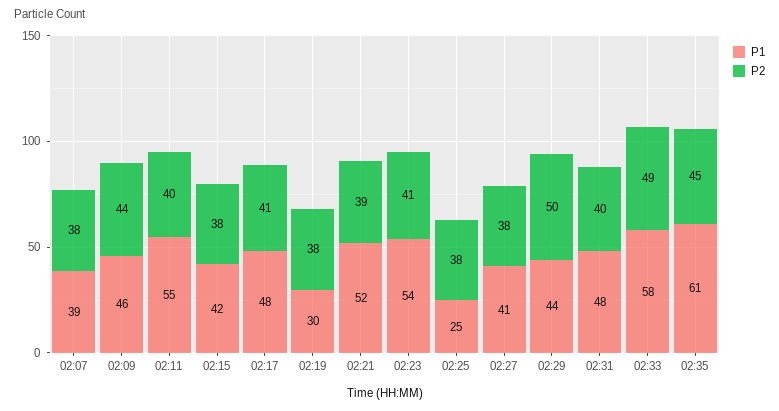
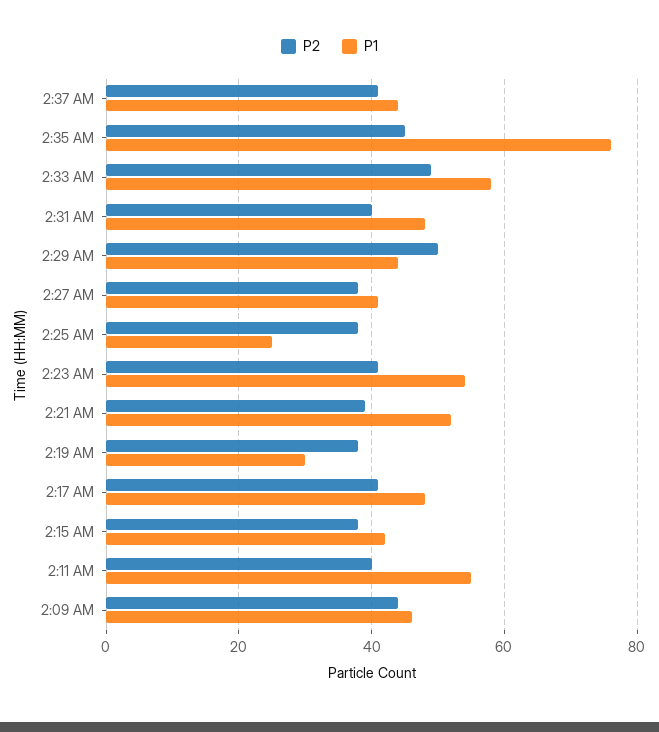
P1, 02:07: 39 -> none
P2, 02:07: 38 -> none
P1, 02:35: 61 -> 75
P2, 2:37 AM: none -> 40
P1, 2:37 AM: none -> 45

